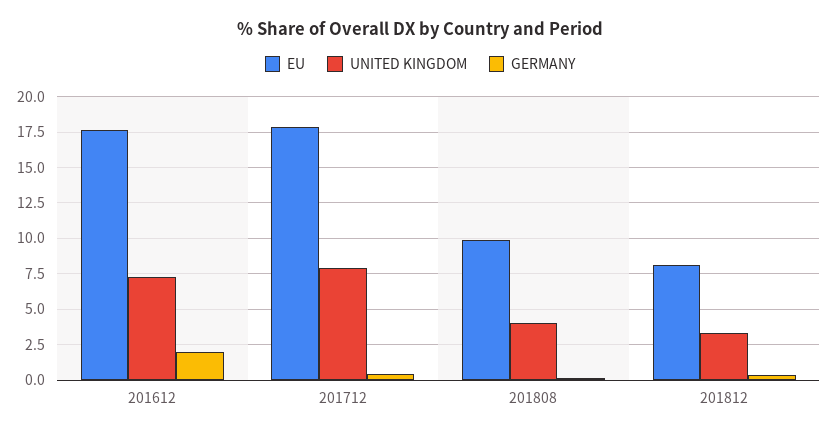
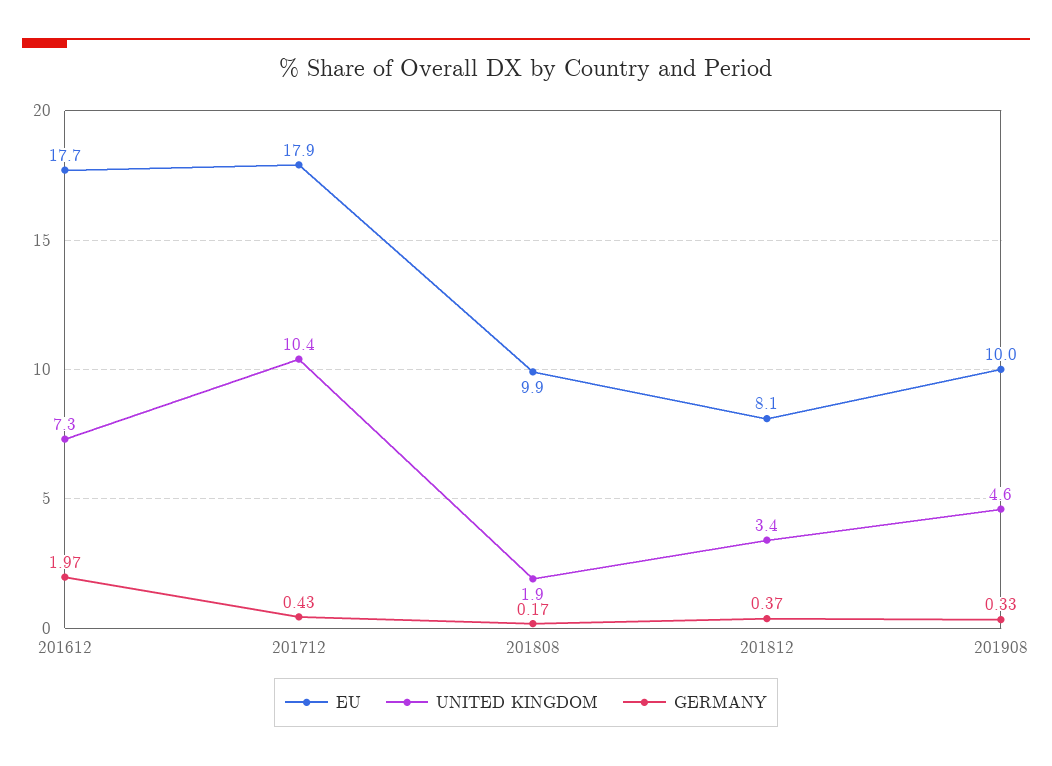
UNITED KINGDOM, 201712: 8 -> 10.4
UNITED KINGDOM, 201808: 4 -> 1.9
EU, 201908: none -> 10
UNITED KINGDOM, 201908: none -> 4.6
GERMANY, 201908: none -> 0.33

